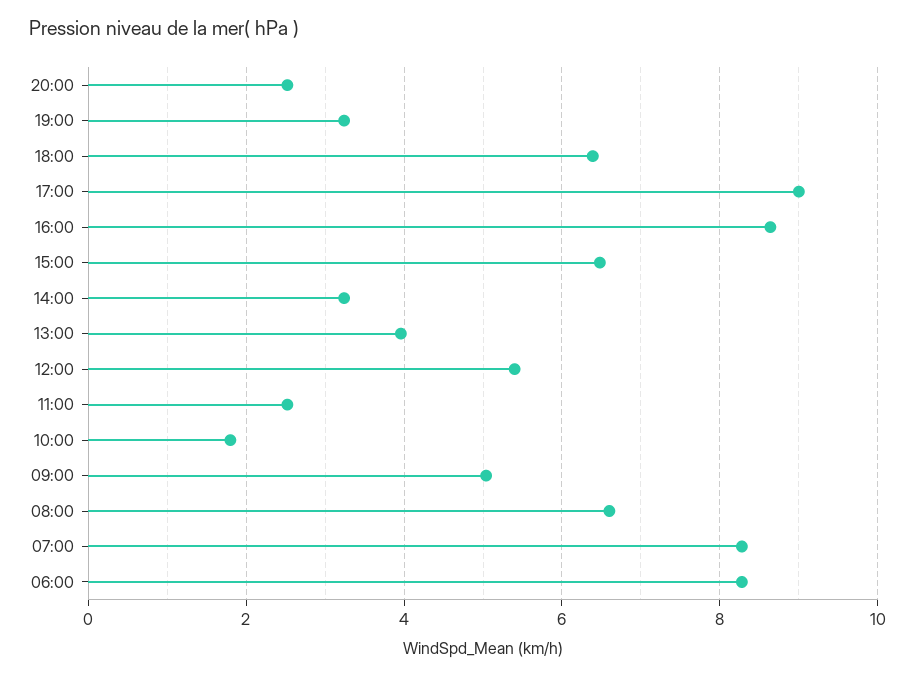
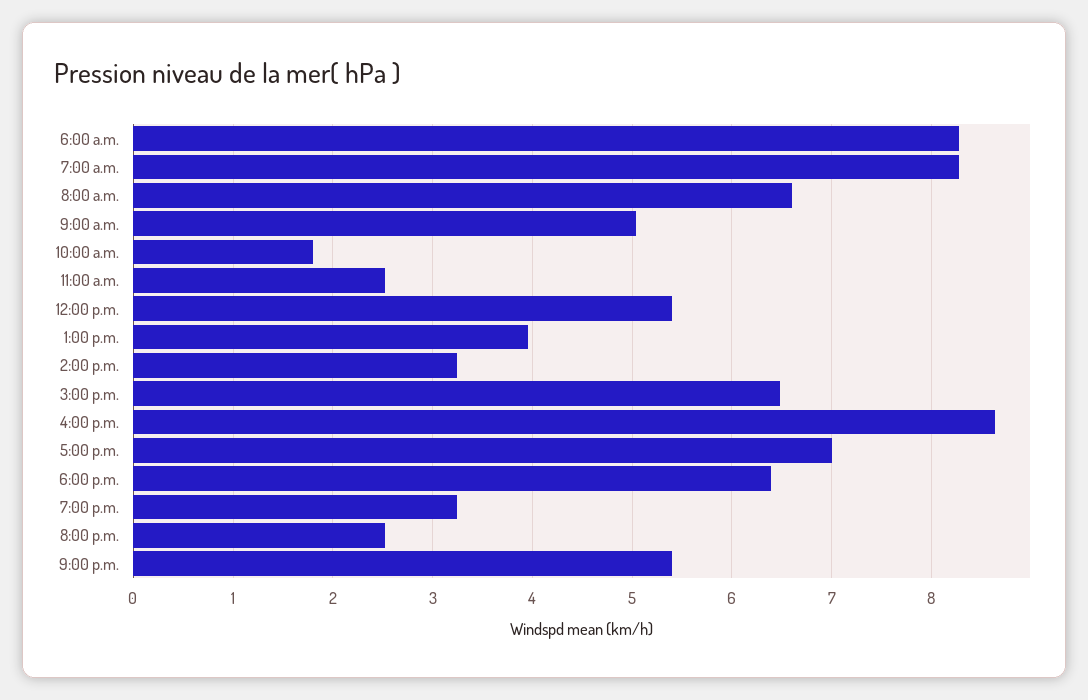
17:00: 9 -> 7
9:00 p.m.: none -> 5.4

